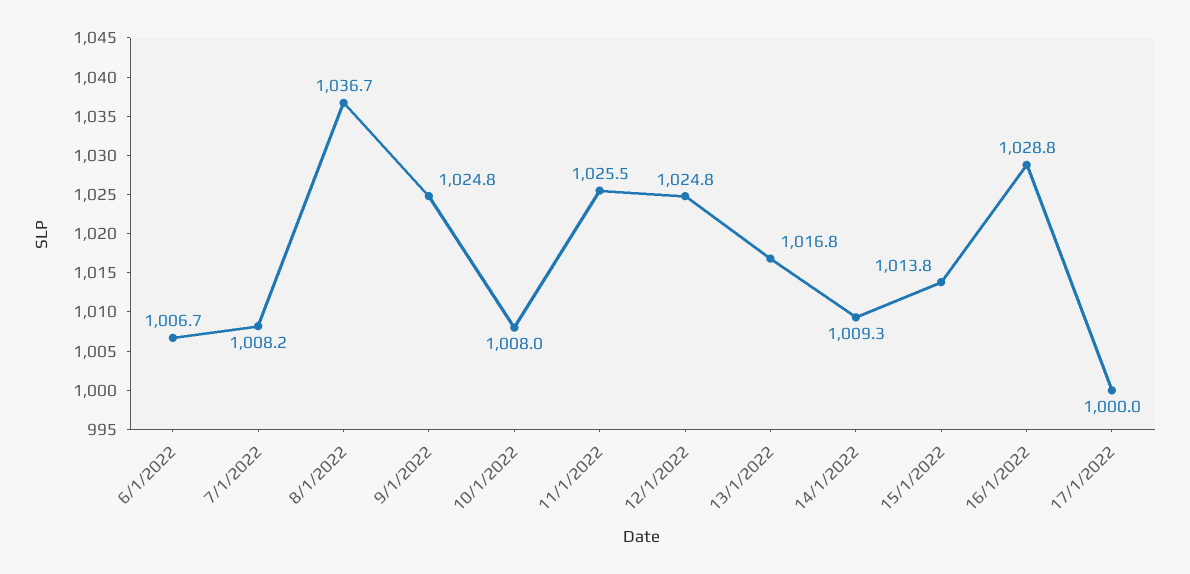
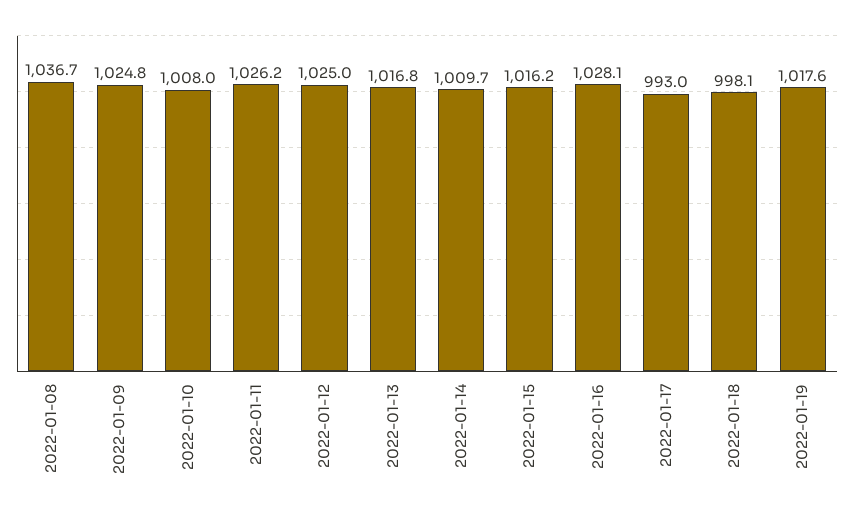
6/1/2022: 1006.7 -> none
7/1/2022: 1008.2 -> none
11/1/2022: 1025.5 -> 1026.2
12/1/2022: 1024.8 -> 1025
14/1/2022: 1009.3 -> 1009.7
15/1/2022: 1013.8 -> 1016.2
16/1/2022: 1028.8 -> 1028.1
17/1/2022: 1000 -> 993
2022-01-18: none -> 998.1
2022-01-19: none -> 1017.6

